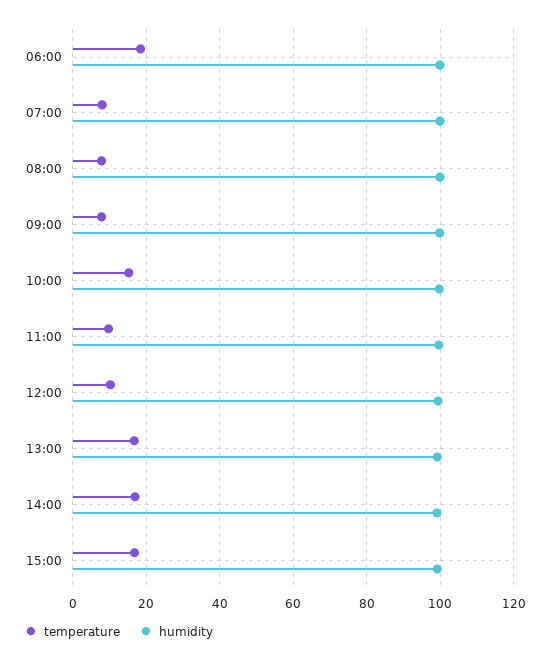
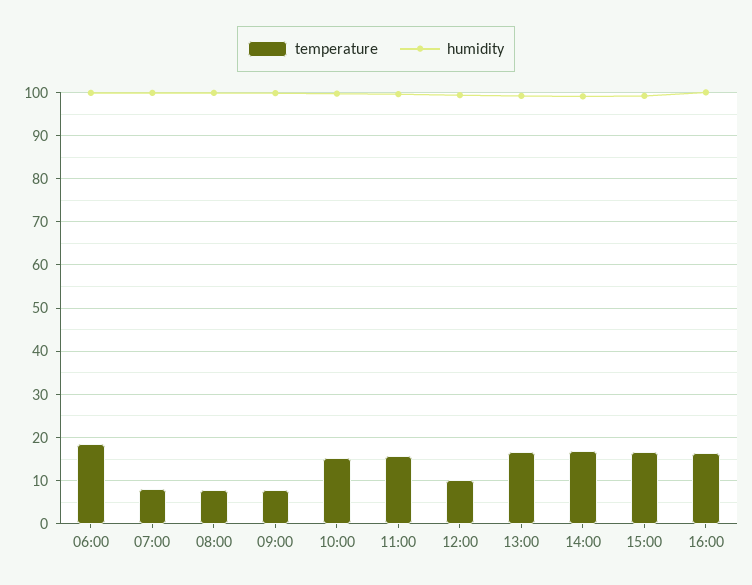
temperature, 11:00: 10 -> 16
temperature, 16:00: none -> 16
humidity, 16:00: none -> 100

